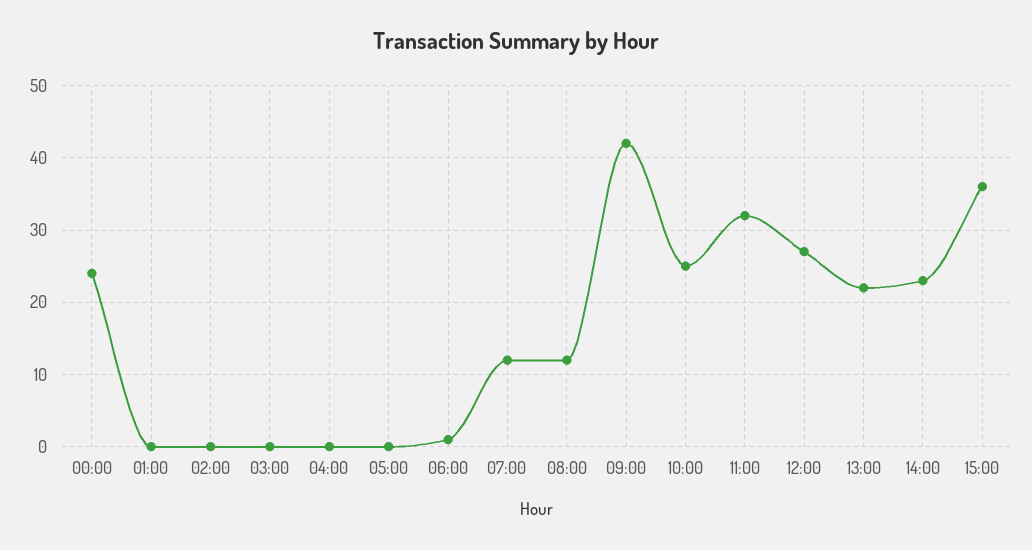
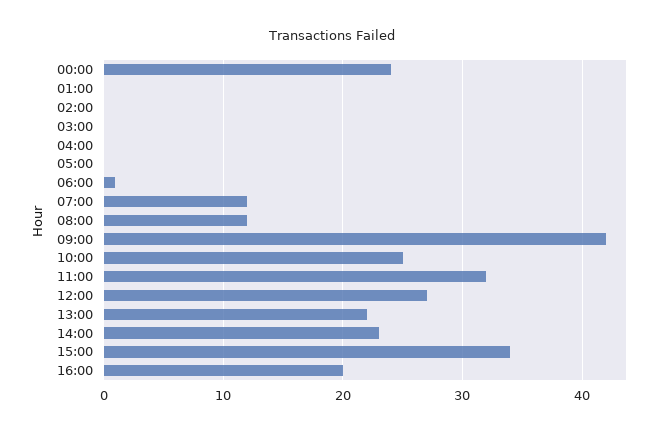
15:00: 36 -> 34
16:00: none -> 20

